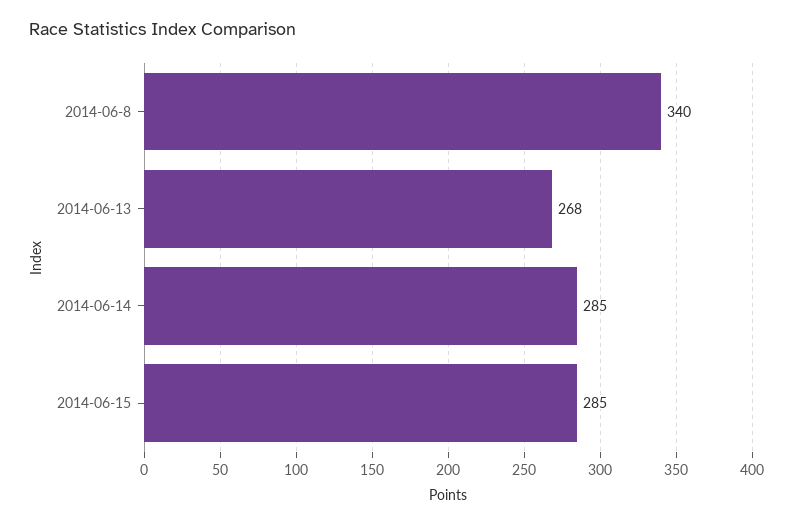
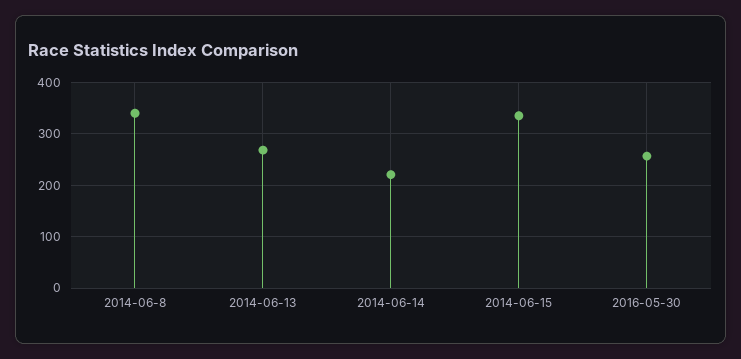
2014-06-14: 285 -> 220
2014-06-15: 285 -> 340
2016-05-30: none -> 260

